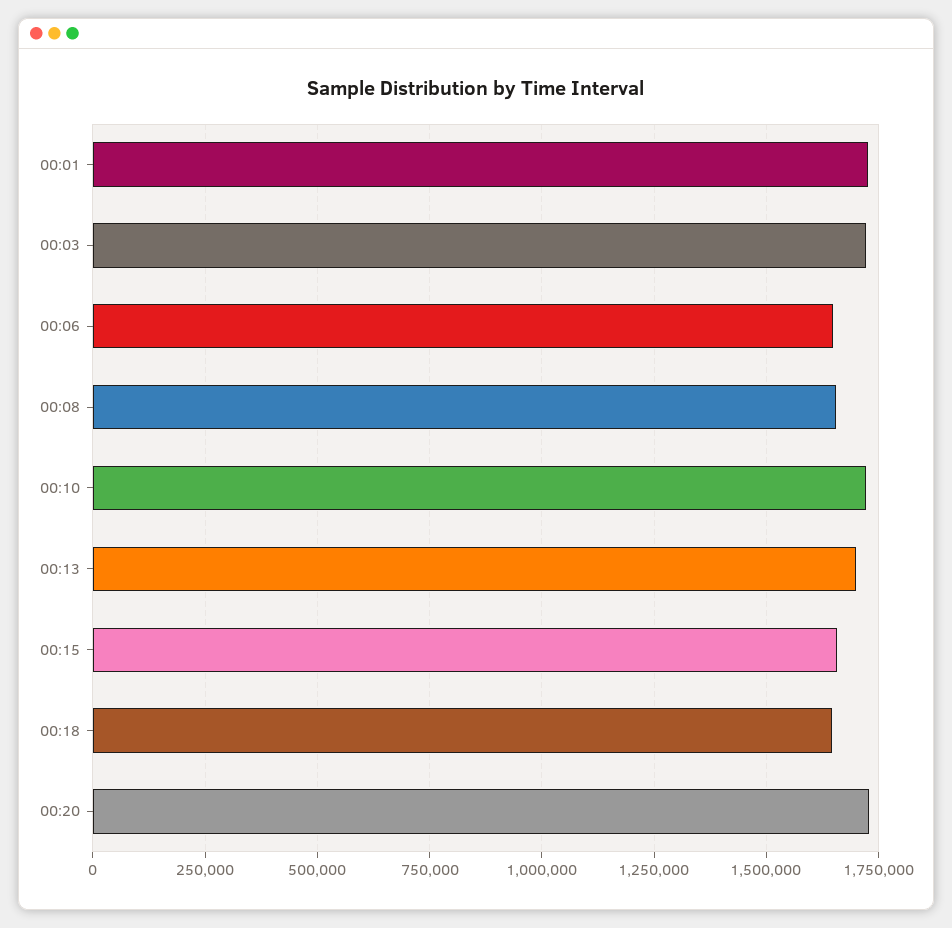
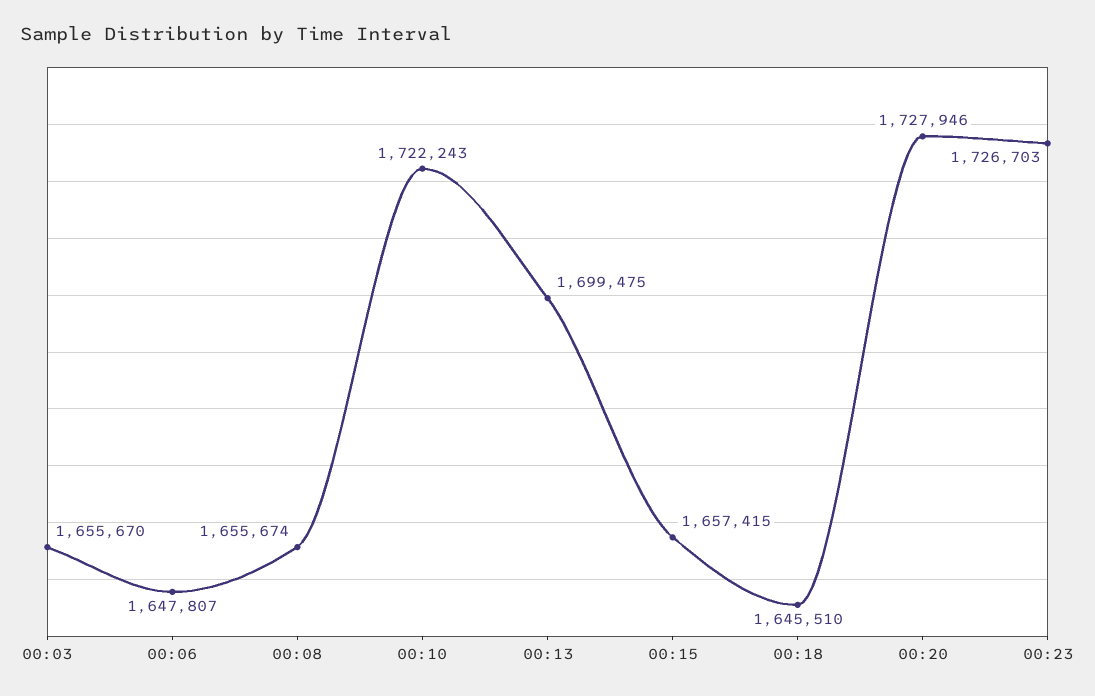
00:01: 1725000 -> none
00:03: 1725000 -> 1655670
00:23: none -> 1726703

